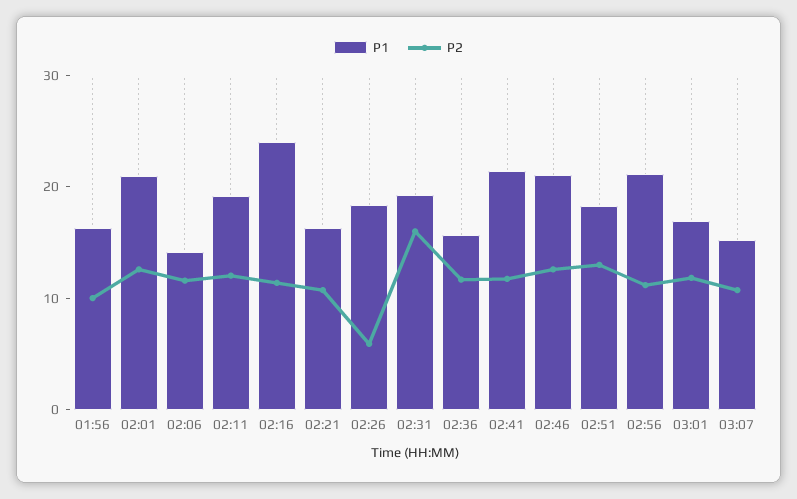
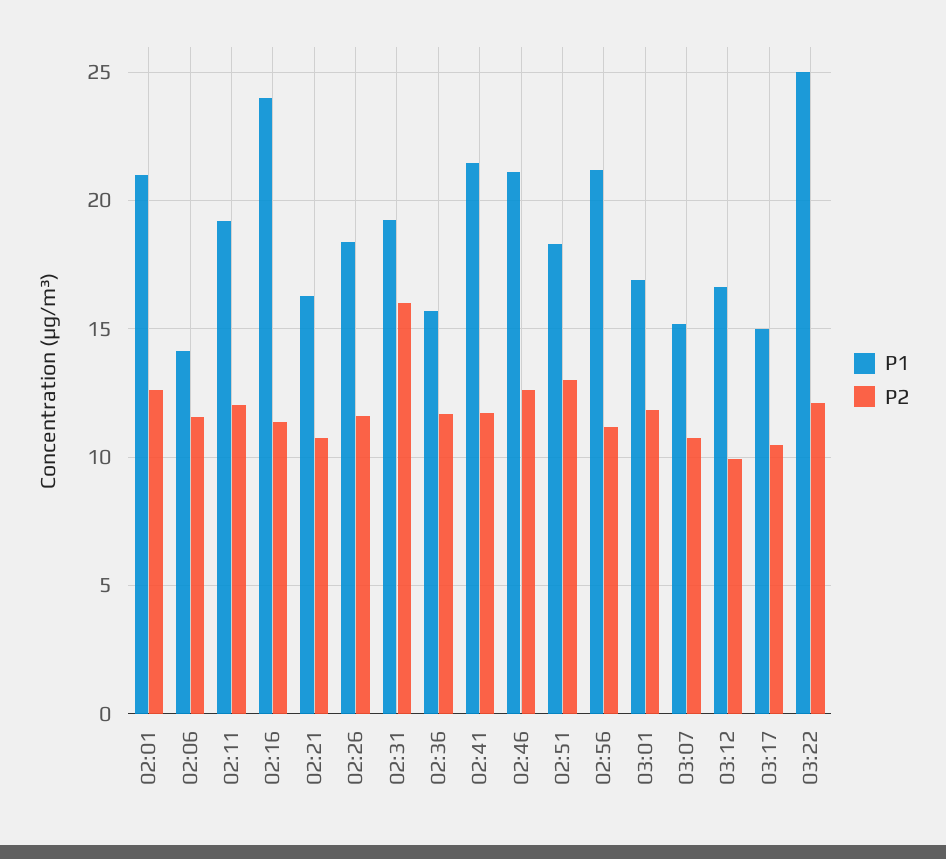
P1, 01:56: 16 -> none
P2, 01:56: 10 -> none
P2, 02:26: 6 -> 11.5
P1, 03:12: none -> 16.5
P2, 03:12: none -> 10
P1, 03:17: none -> 15
P2, 03:17: none -> 10.5
P1, 03:22: none -> 25
P2, 03:22: none -> 12

